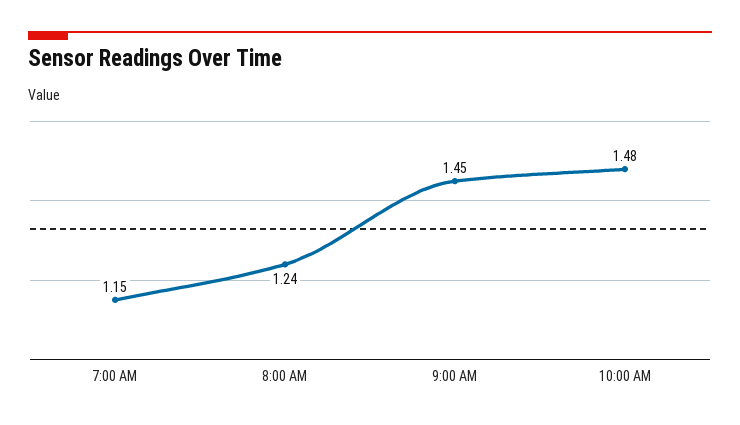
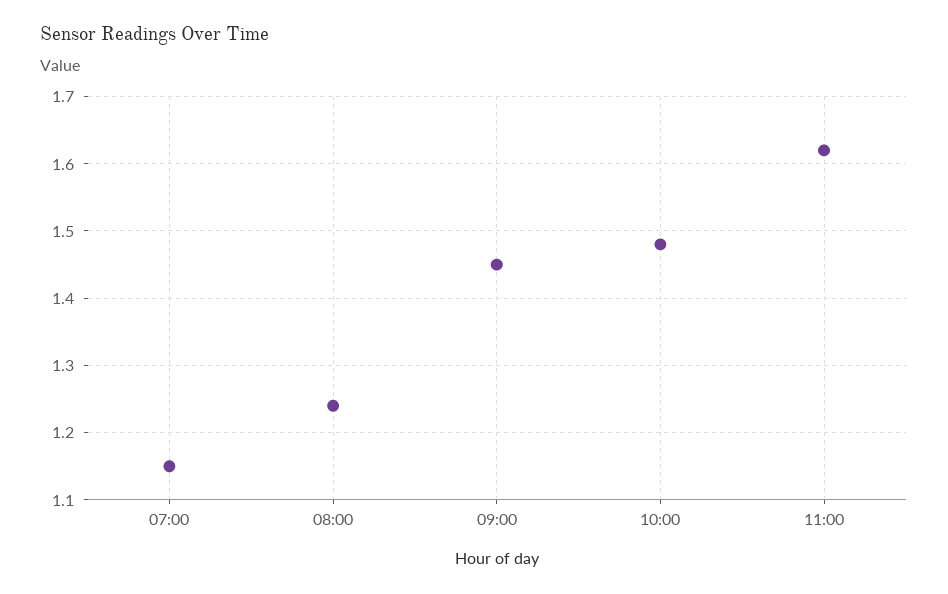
11:00: none -> 1.62

